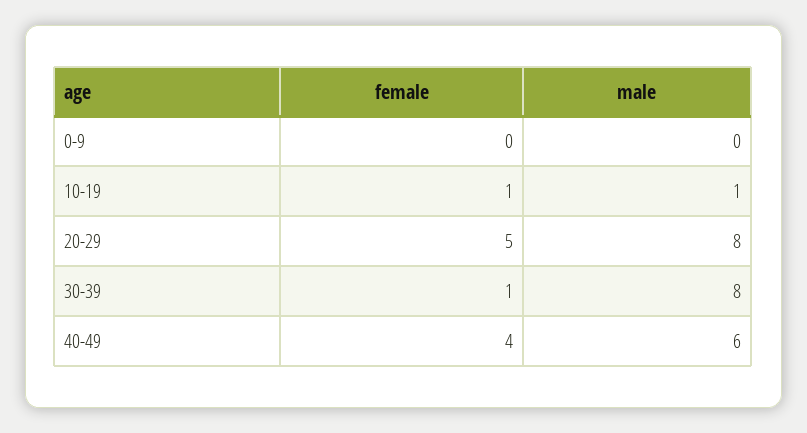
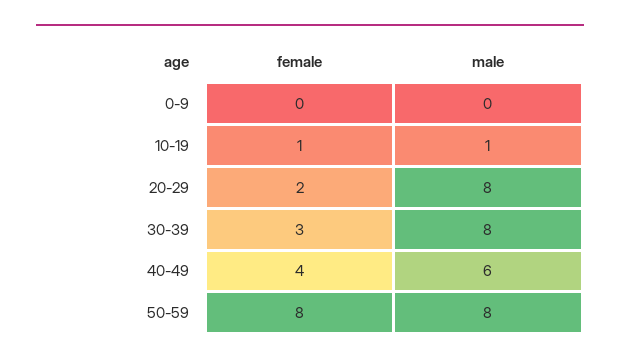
female, 20-29: 5 -> 2
female, 30-39: 1 -> 3
female, 50-59: none -> 8
male, 50-59: none -> 8

